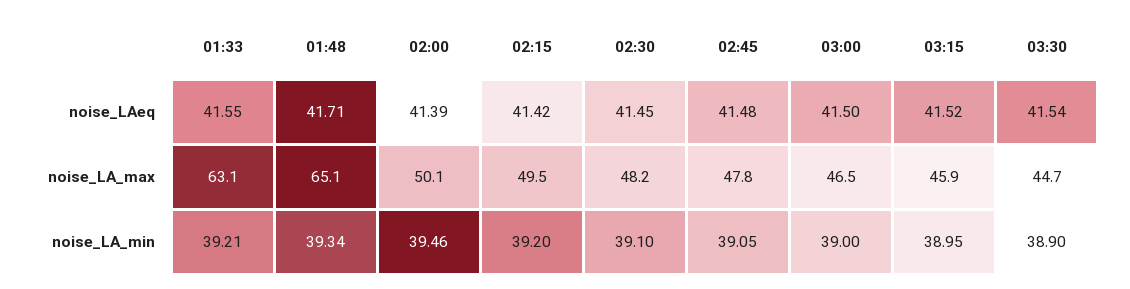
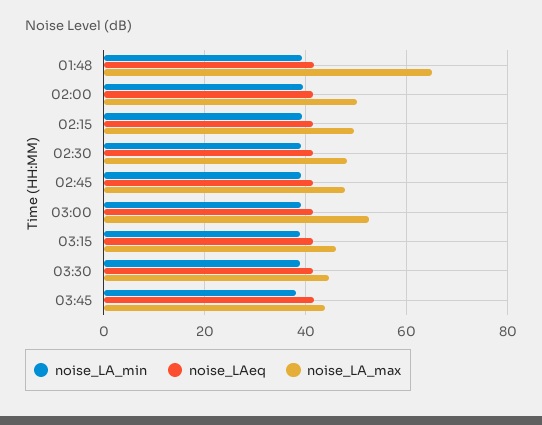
noise_LAeq, 01:33: 41.55 -> none
noise_LA_max, 01:33: 63.1 -> none
noise_LA_max, 03:00: 46.5 -> 52
noise_LA_min, 01:33: 39.21 -> none
noise_LA_min, 03:45: none -> 38
noise_LAeq, 03:45: none -> 42
noise_LA_max, 03:45: none -> 44

